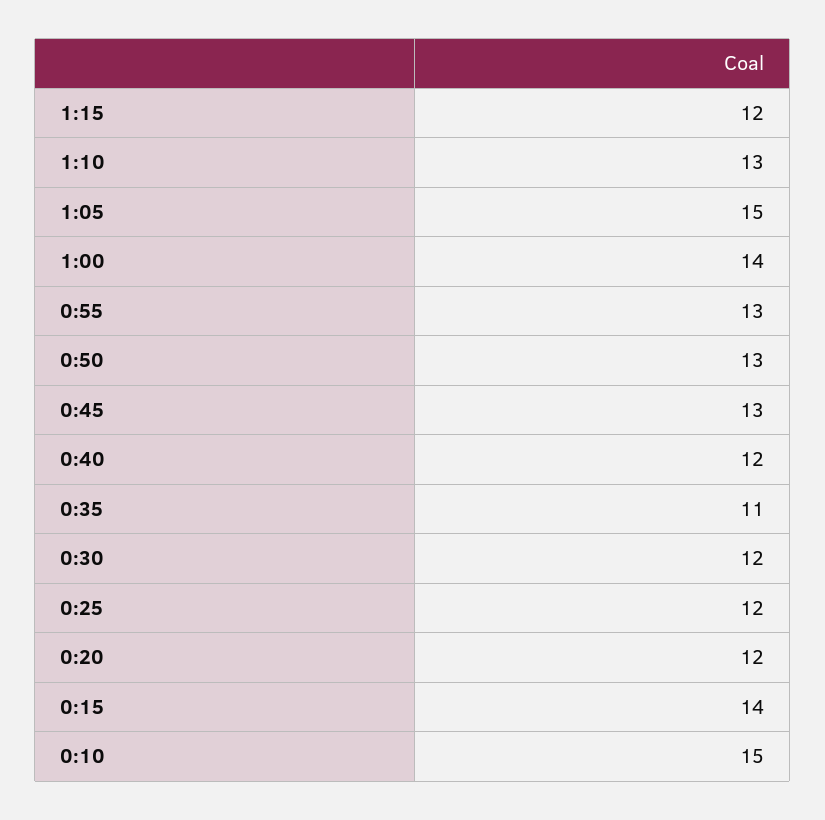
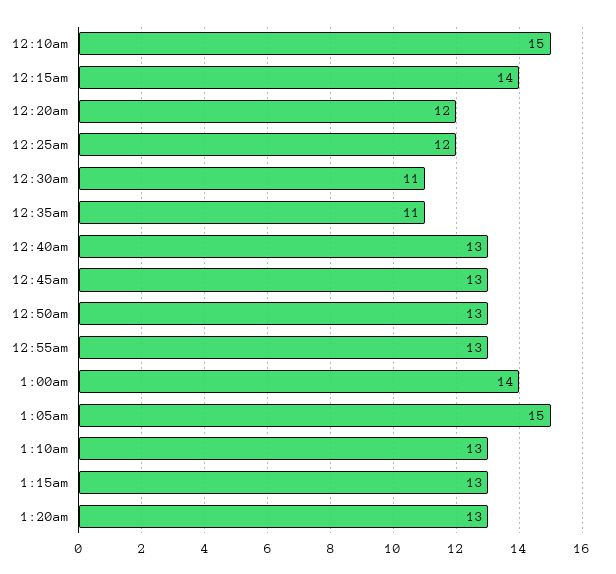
1:15: 12 -> 13
0:40: 12 -> 13
0:30: 12 -> 11
1:20am: none -> 13

